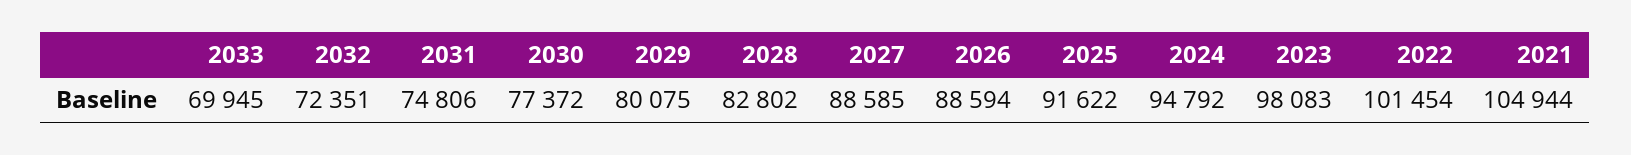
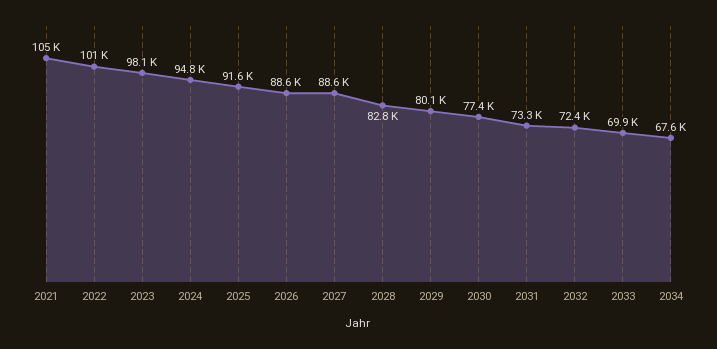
2031: 74806 -> 73300
2034: none -> 67600

